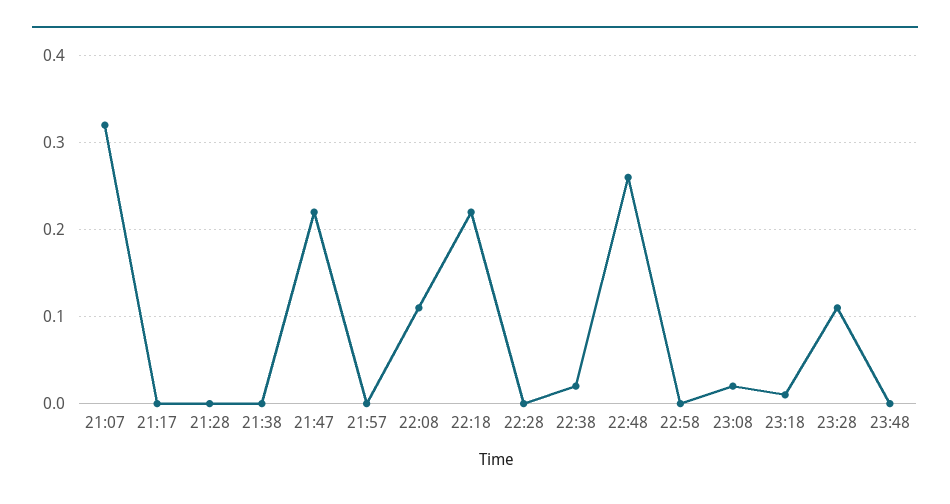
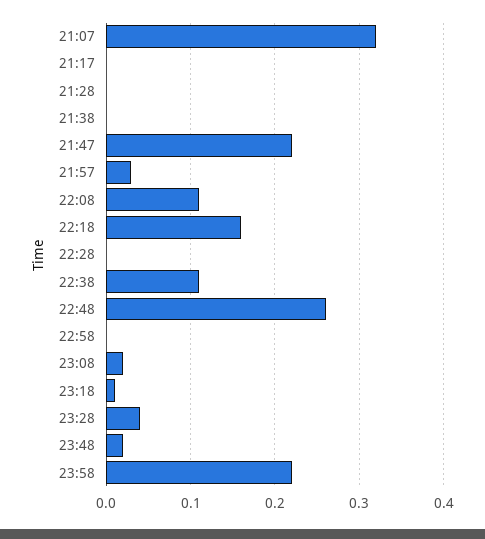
21:57: 0 -> 0.03
22:18: 0.22 -> 0.16
22:38: 0.02 -> 0.11
23:28: 0.11 -> 0.04
23:48: 0 -> 0.02
23:58: none -> 0.22

